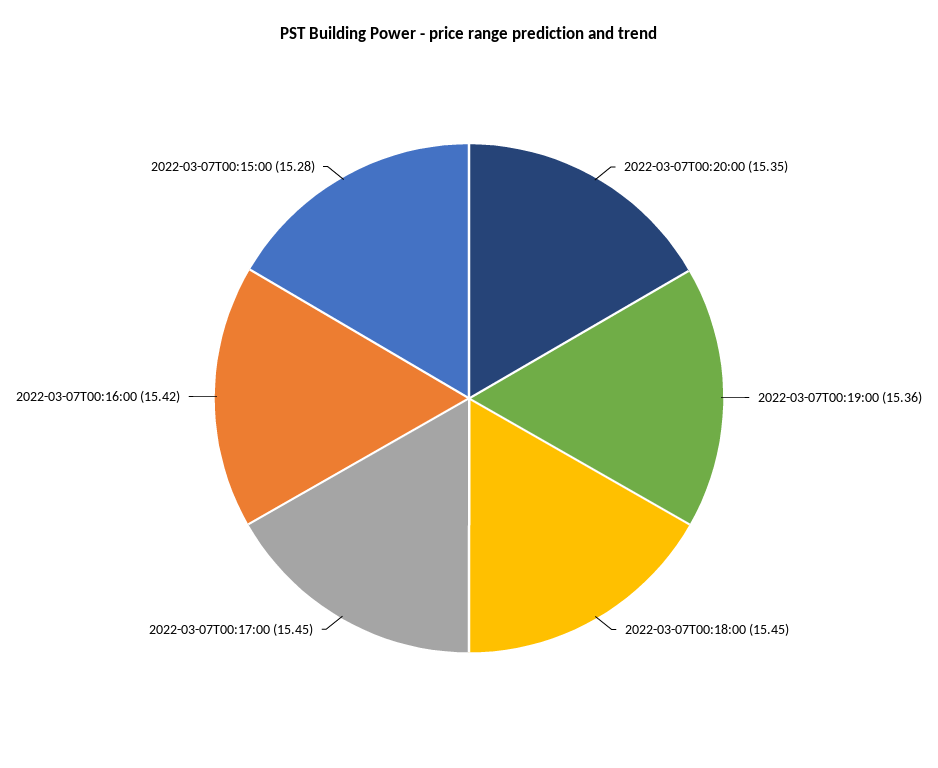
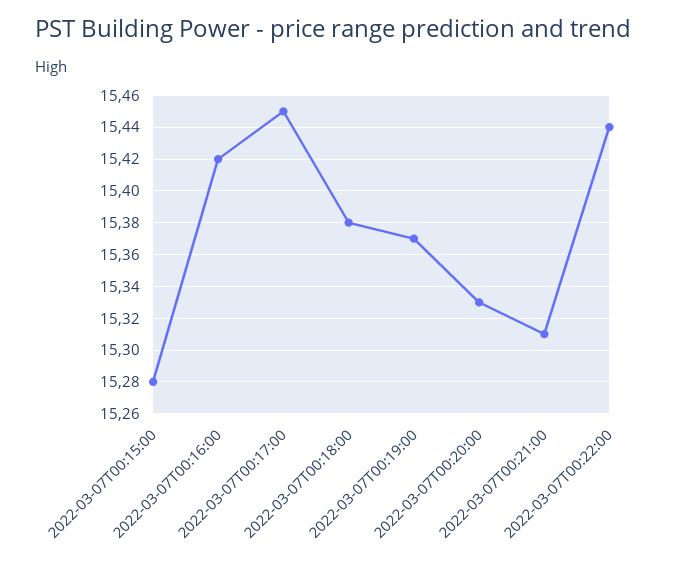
2022-03-07T00:20:00: 15.35 -> 15.33
2022-03-07T00:19:00: 15.36 -> 15.37
2022-03-07T00:18:00: 15.45 -> 15.38
2022-03-07T00:21:00: none -> 15.31
2022-03-07T00:22:00: none -> 15.44

